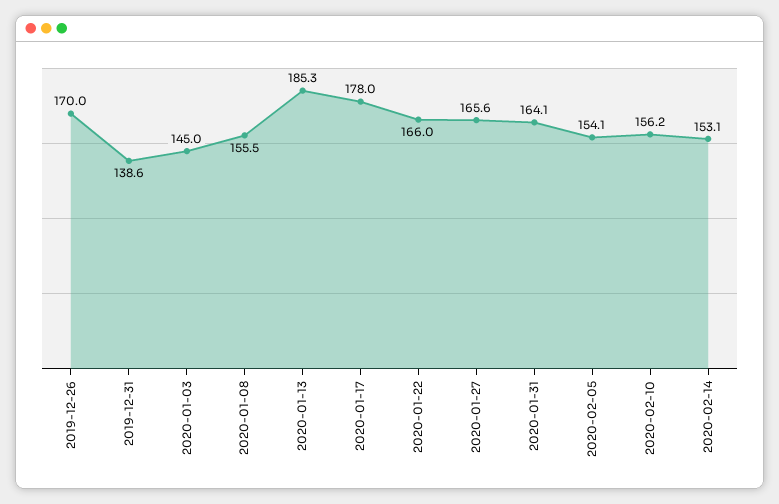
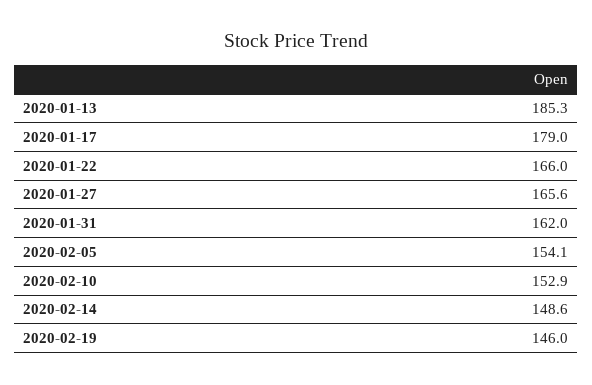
2019-12-26: 170 -> none
2019-12-31: 138.6 -> none
2020-01-03: 145 -> none
2020-01-08: 155.5 -> none
2020-01-17: 178 -> 179
2020-01-31: 164.1 -> 162
2020-02-10: 156.2 -> 152.9
2020-02-14: 153.1 -> 148.6
2020-02-19: none -> 146

